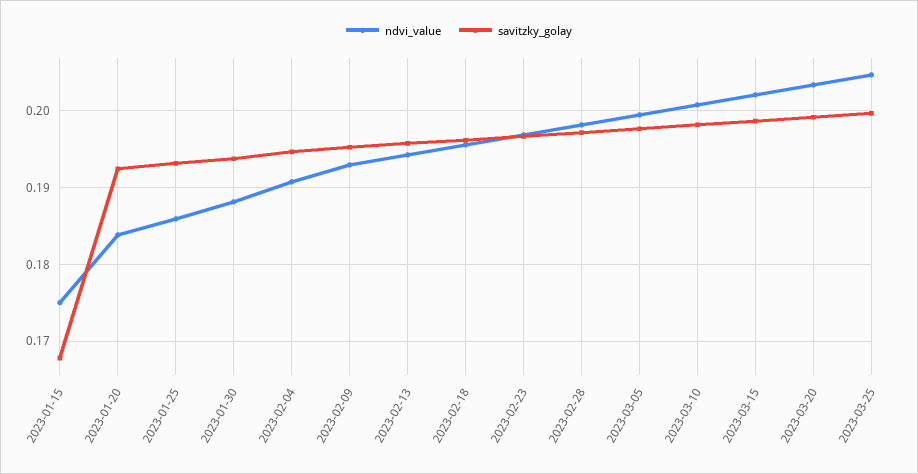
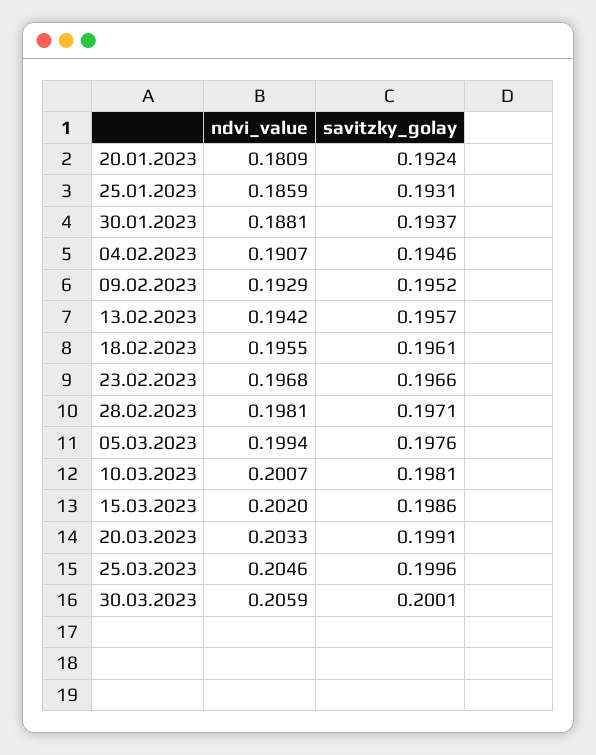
ndvi_value, 2023-01-15: 0.175 -> none
savitzky_golay, 2023-01-15: 0.168 -> none
ndvi_value, 2023-01-20: 0.184 -> 0.1809
ndvi_value, 30.03.2023: none -> 0.2059
savitzky_golay, 30.03.2023: none -> 0.2001

